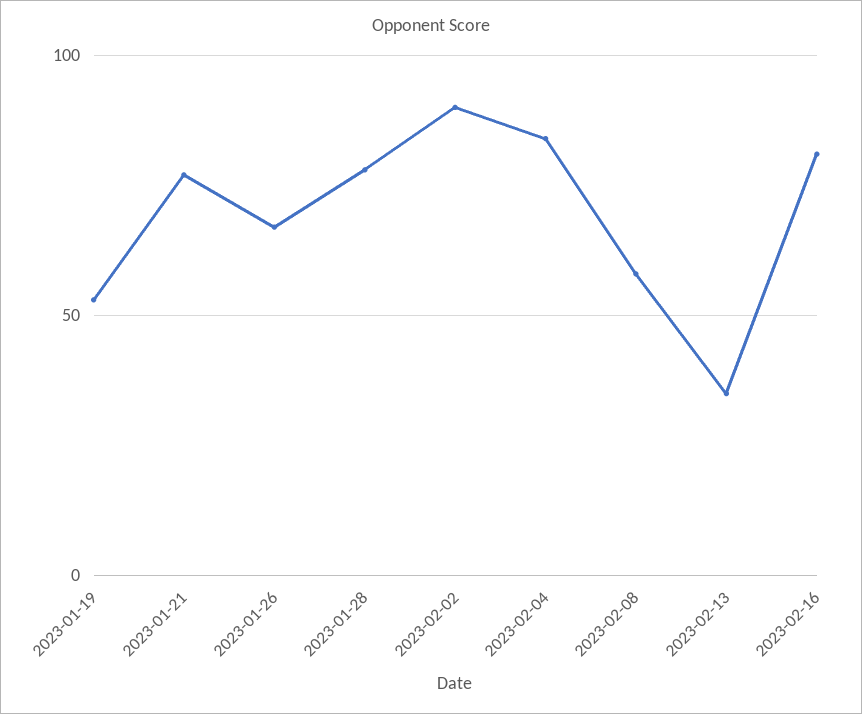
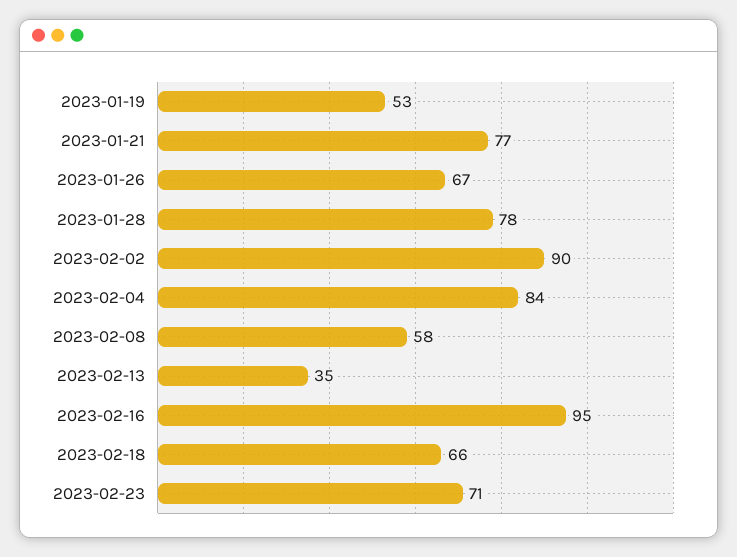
2023-02-16: 80 -> 95
2023-02-18: none -> 66
2023-02-23: none -> 71

